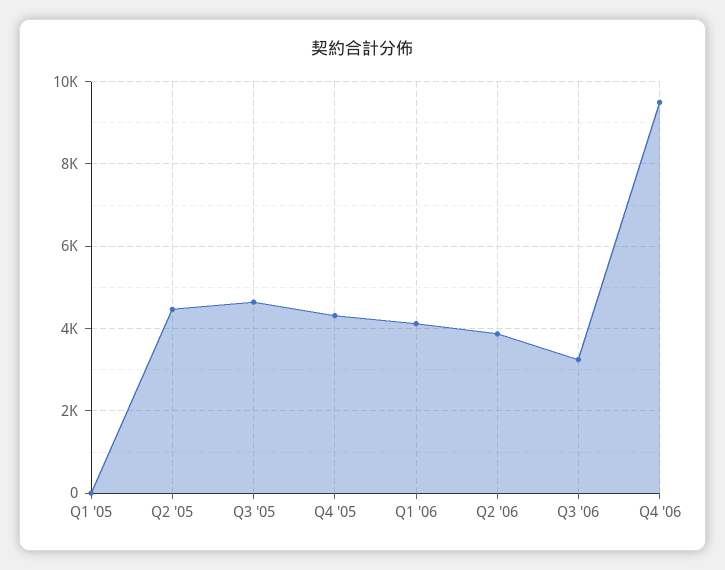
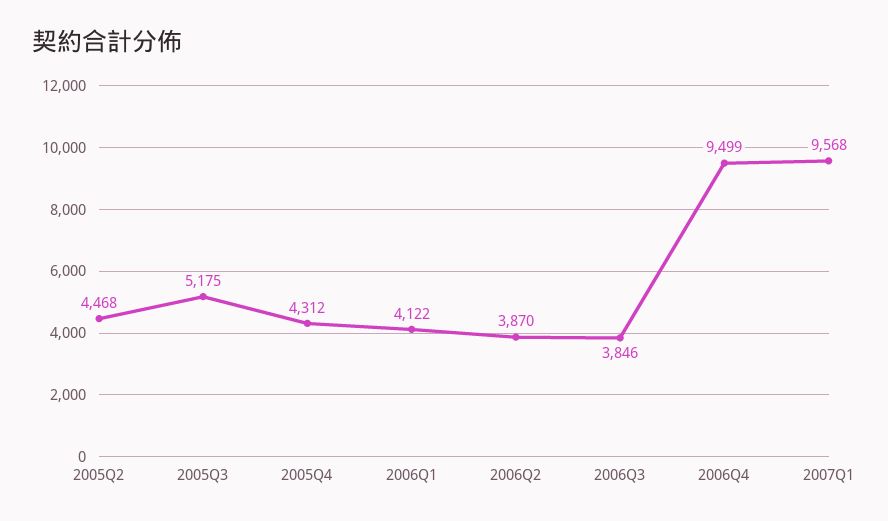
Q1 '05: 0 -> none
Q3 '05: 4600 -> 5175
Q3 '06: 3200 -> 3846
2007Q1: none -> 9568

